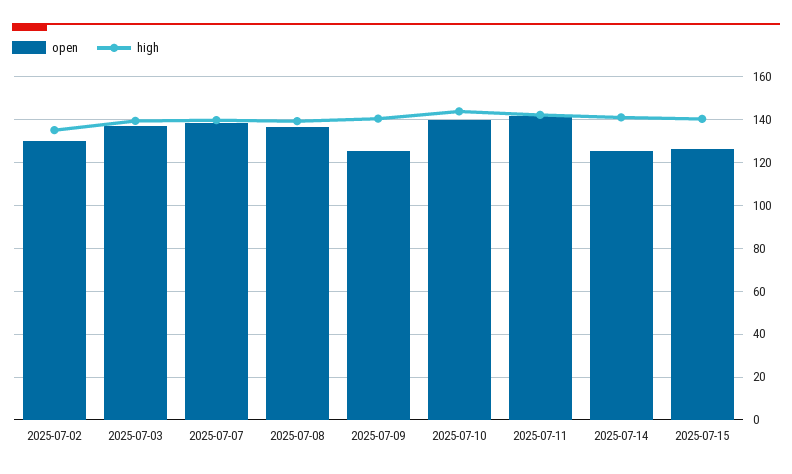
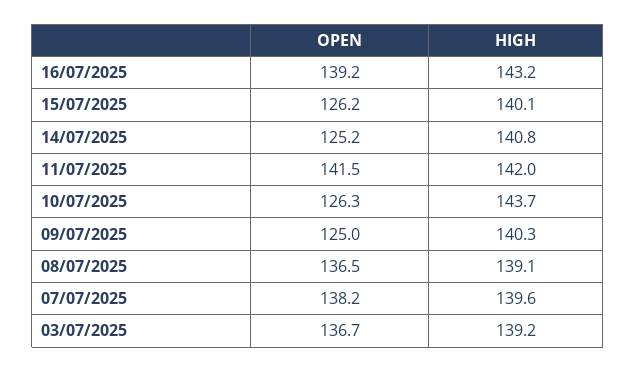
open, 2025-07-02: 130 -> none
high, 2025-07-02: 135 -> none
open, 2025-07-10: 140 -> 126.3
open, 16/07/2025: none -> 139.2
high, 16/07/2025: none -> 143.2

